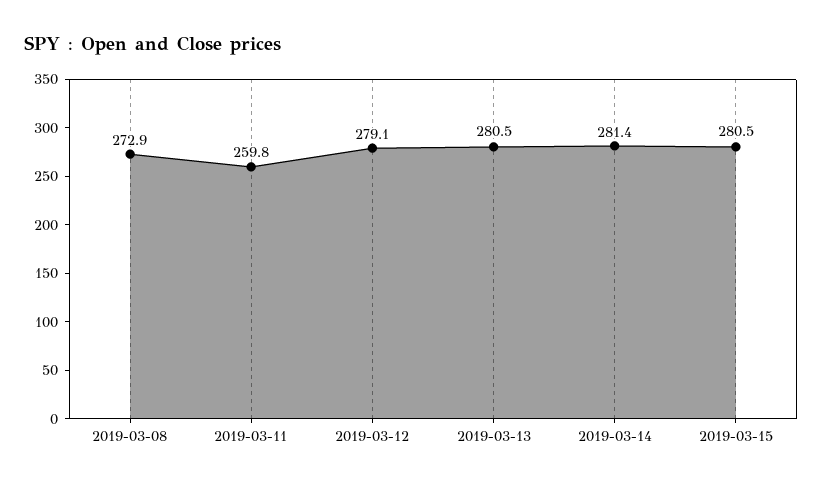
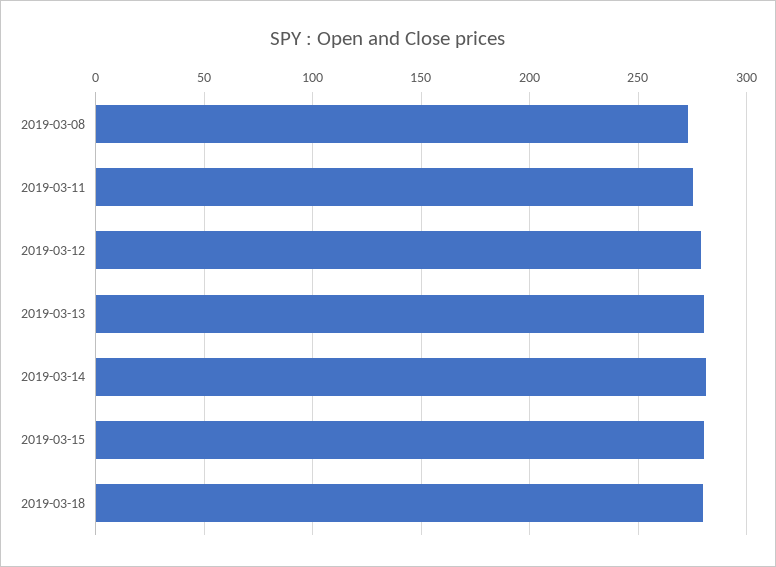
2019-03-11: 259.8 -> 275
2019-03-18: none -> 280

